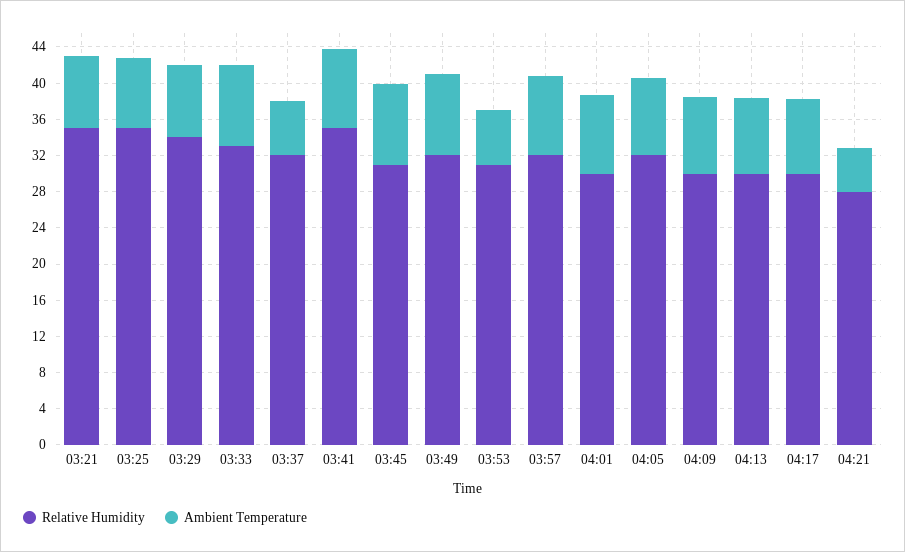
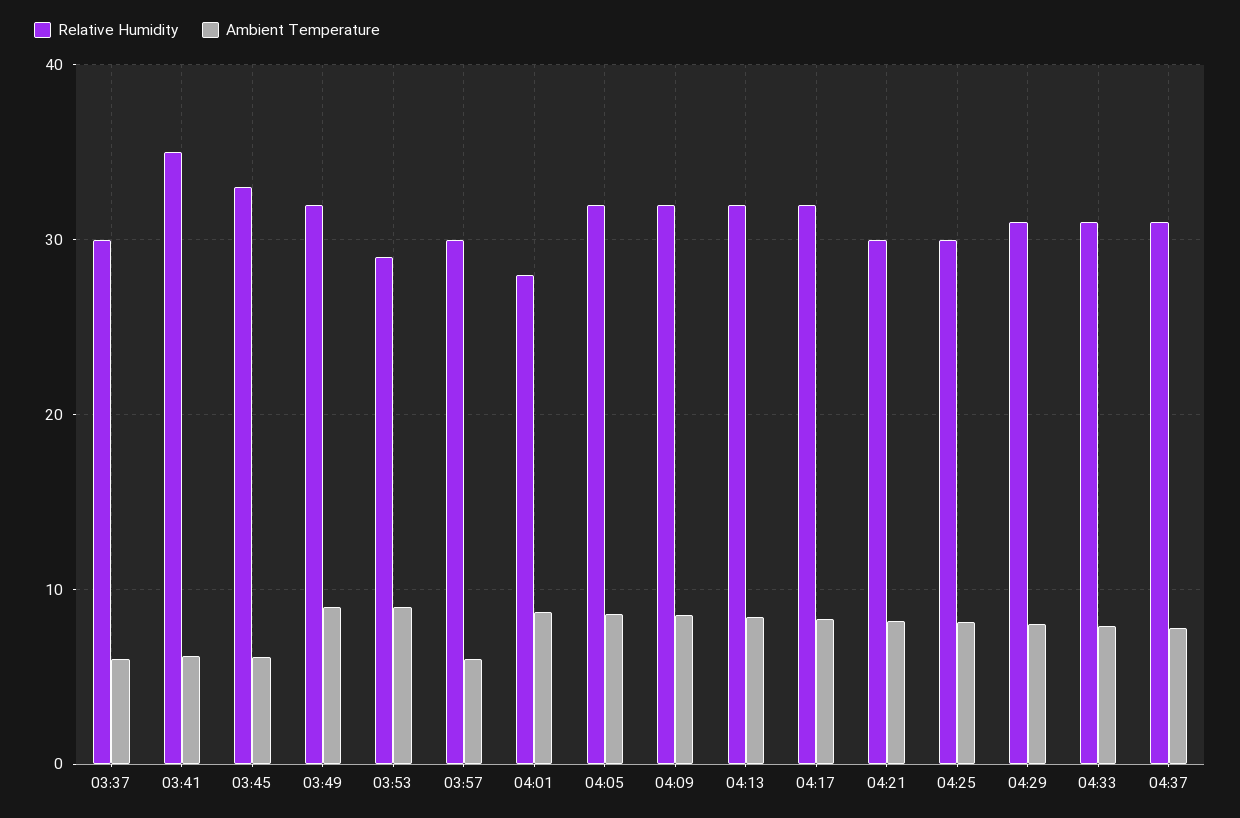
Relative Humidity, 03:21: 35 -> none
Ambient Temperature, 03:21: 8 -> none
Relative Humidity, 03:25: 35 -> none
Ambient Temperature, 03:25: 8 -> none
Relative Humidity, 03:29: 34 -> none
Ambient Temperature, 03:29: 8 -> none
Relative Humidity, 03:33: 33 -> none
Ambient Temperature, 03:33: 9 -> none
Relative Humidity, 03:37: 32 -> 30
Ambient Temperature, 03:41: 9 -> 6
Relative Humidity, 03:45: 31 -> 33
Ambient Temperature, 03:45: 9 -> 6
Relative Humidity, 03:53: 31 -> 29
Ambient Temperature, 03:53: 6 -> 9
Relative Humidity, 03:57: 32 -> 30
Ambient Temperature, 03:57: 9 -> 6
Relative Humidity, 04:01: 30 -> 28
Relative Humidity, 04:09: 30 -> 32
Relative Humidity, 04:13: 30 -> 32
Relative Humidity, 04:17: 30 -> 32
Relative Humidity, 04:21: 28 -> 30
Ambient Temperature, 04:21: 5 -> 8
Relative Humidity, 04:25: none -> 30
Ambient Temperature, 04:25: none -> 8
Relative Humidity, 04:29: none -> 31
Ambient Temperature, 04:29: none -> 8
Relative Humidity, 04:33: none -> 31
Ambient Temperature, 04:33: none -> 8
Relative Humidity, 04:37: none -> 31
Ambient Temperature, 04:37: none -> 8

